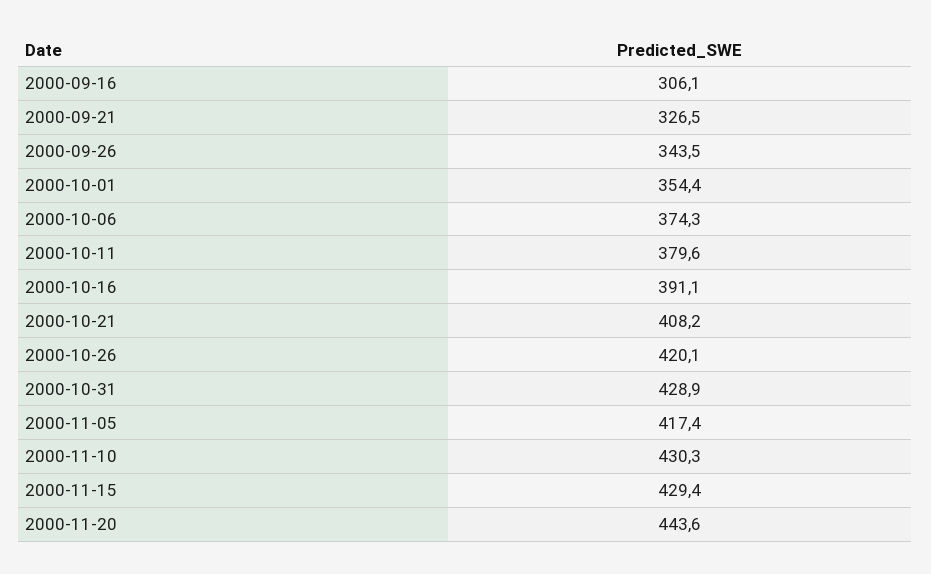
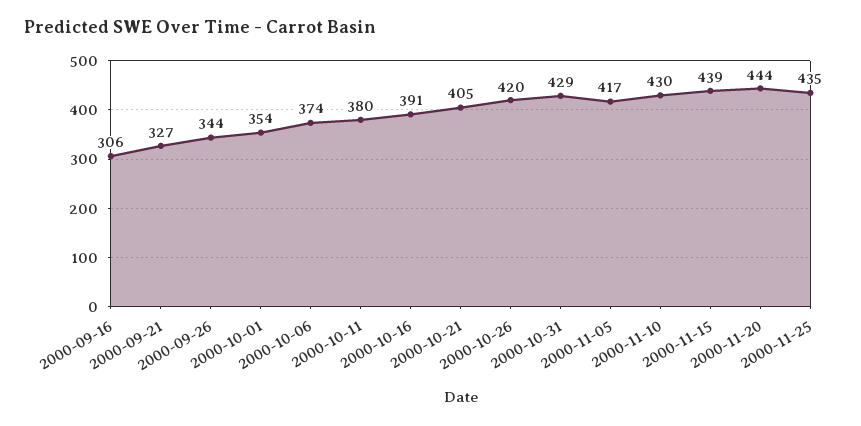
2000-10-21: 408.2 -> 405
2000-11-15: 429.4 -> 439
2000-11-25: none -> 435

